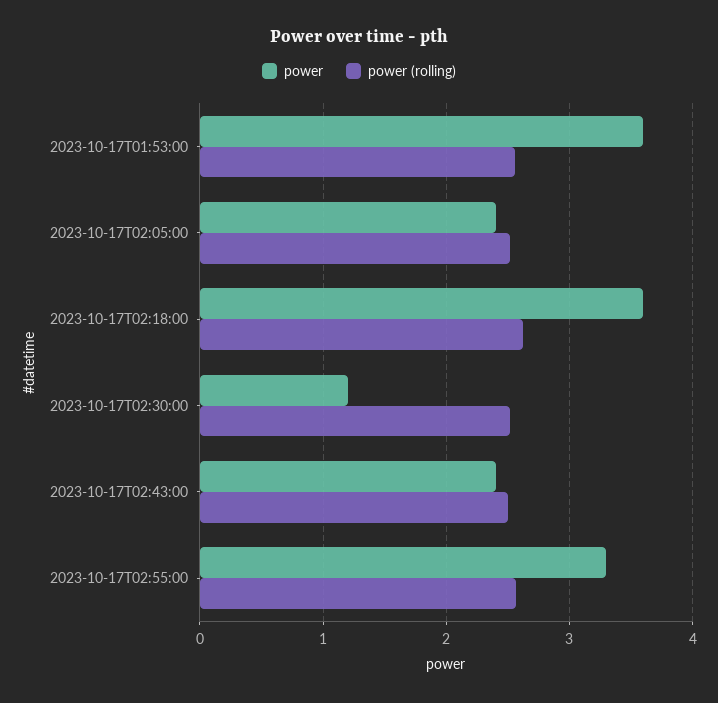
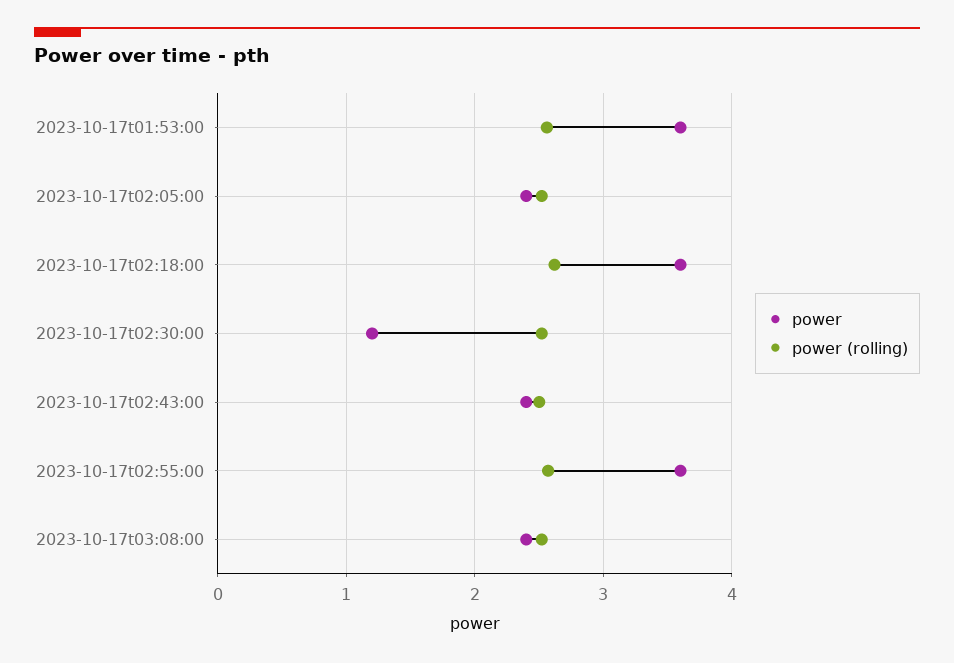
power, 2023-10-17T02:55:00: 3.3 -> 3.6
power, 2023-10-17t03:08:00: none -> 2.4
power (rolling), 2023-10-17t03:08:00: none -> 2.5

